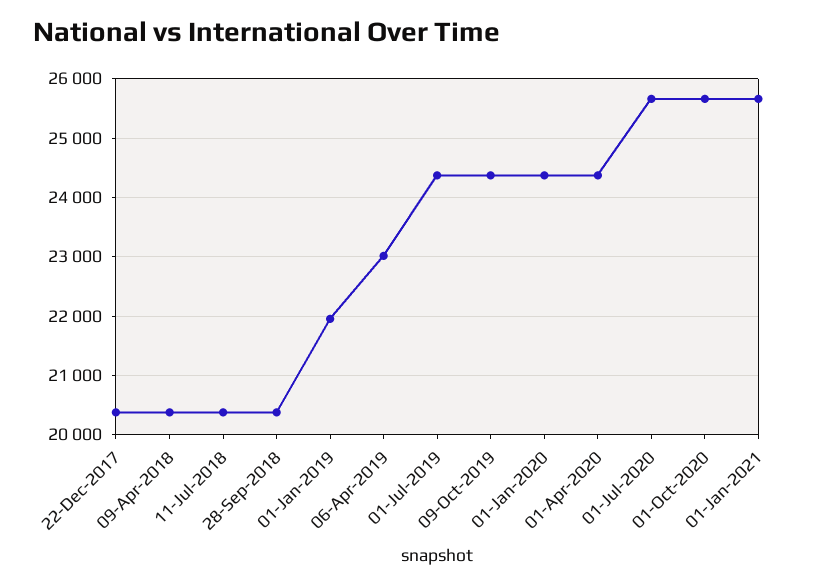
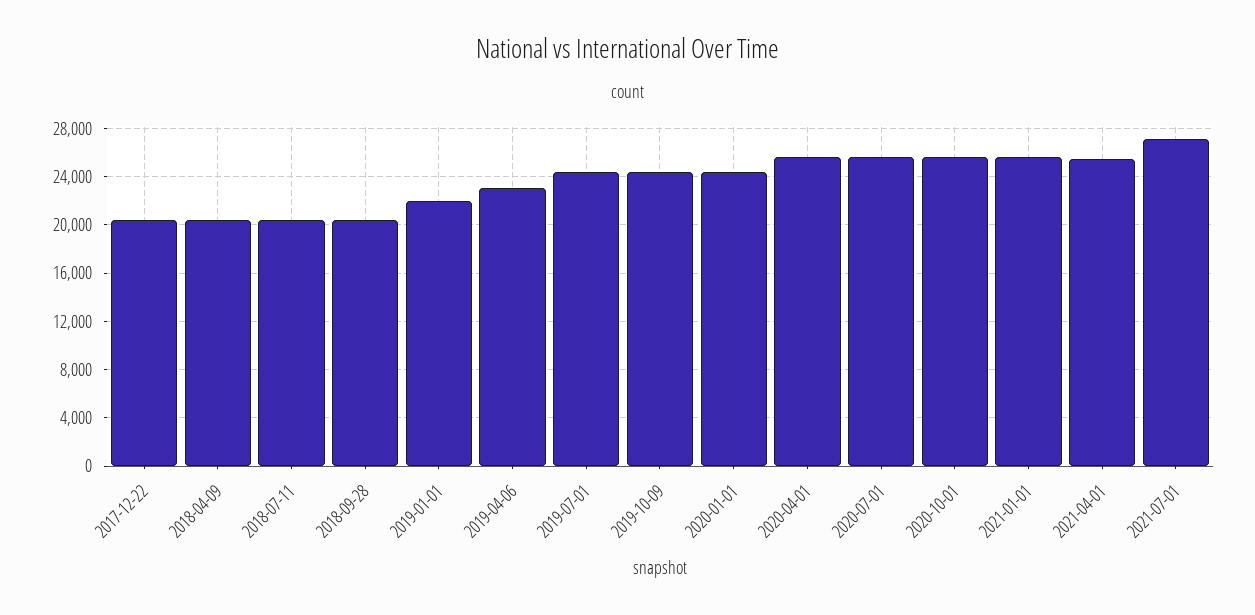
01-Apr-2020: 24400 -> 25500
2021-04-01: none -> 25500
2021-07-01: none -> 27000

